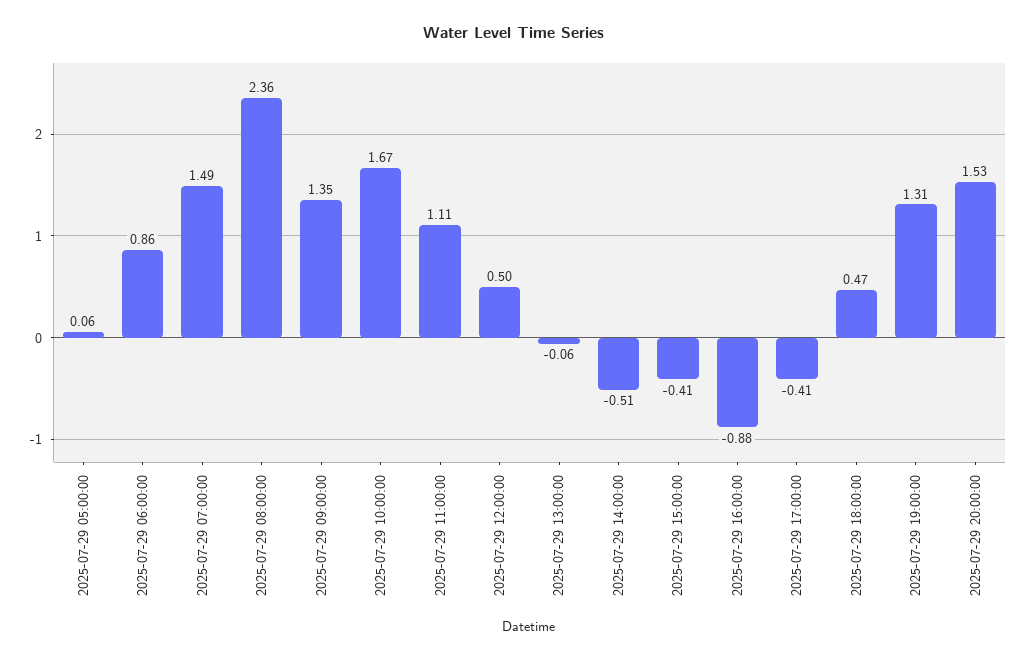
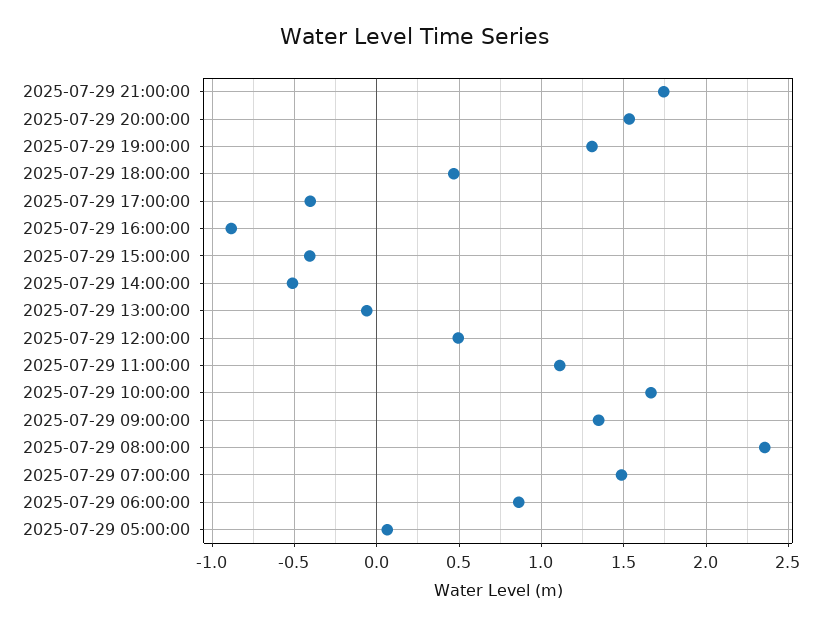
2025-07-29 21:00:00: none -> 1.75

